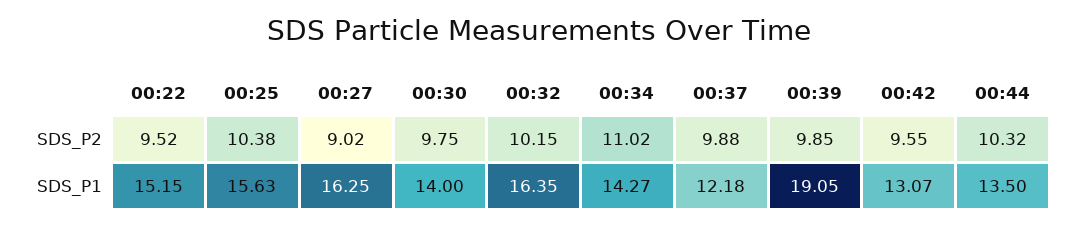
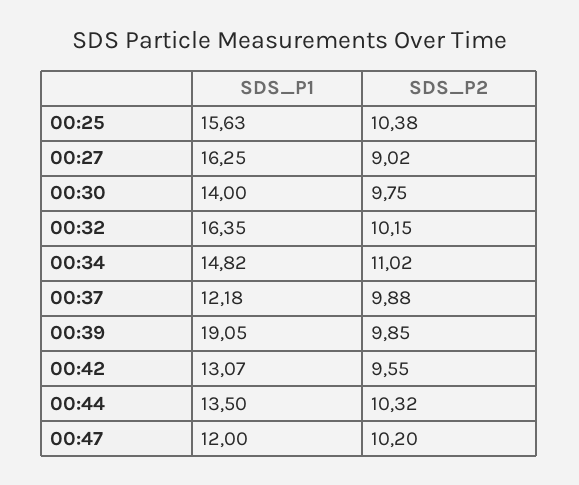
00:22, SDS_P2: 9.52 -> none
00:22, SDS_P1: 15.15 -> none
00:34, SDS_P1: 14.27 -> 14.82
00:47, SDS_P1: none -> 12
00:47, SDS_P2: none -> 10.2

